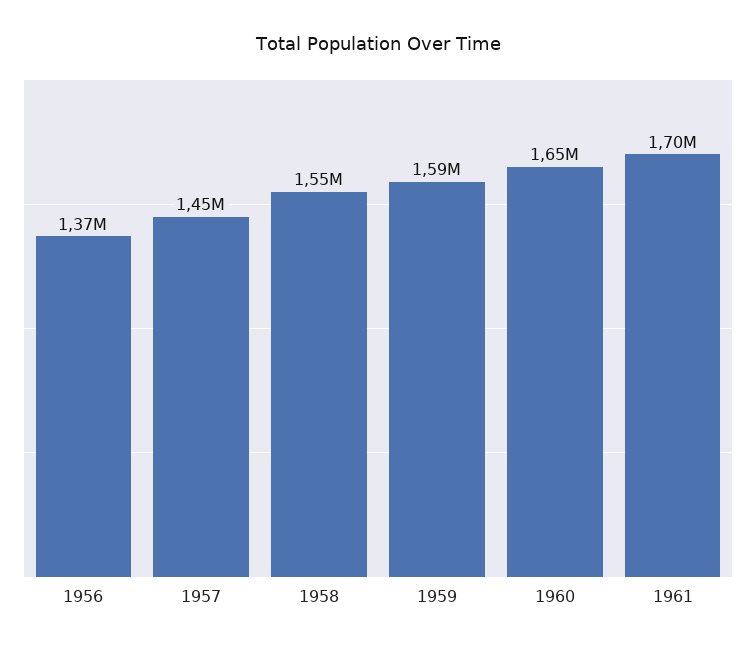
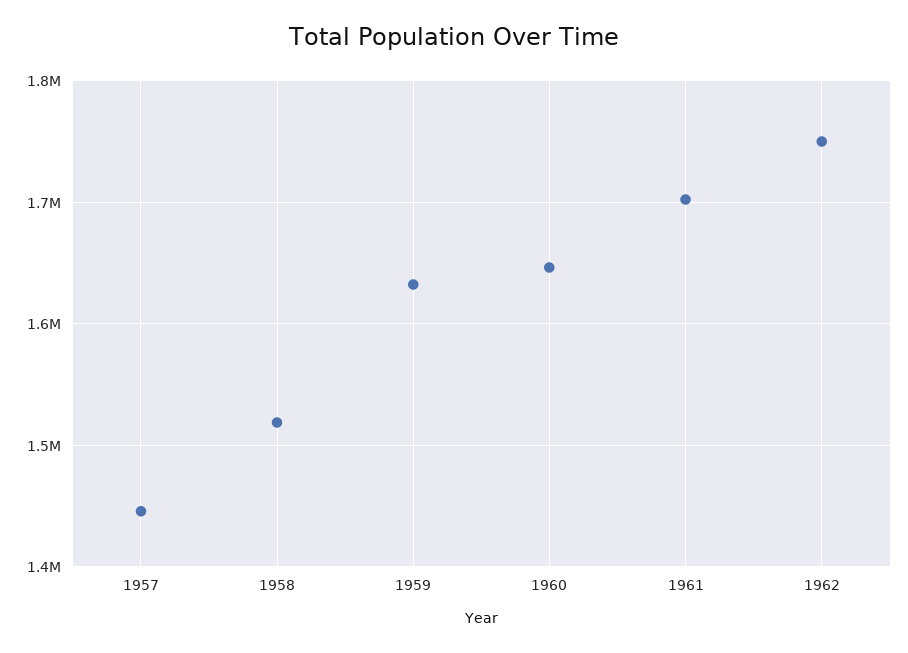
1956: 1370000 -> none
1958: 1550000 -> 1520000
1959: 1590000 -> 1630000
1962: none -> 1750000

